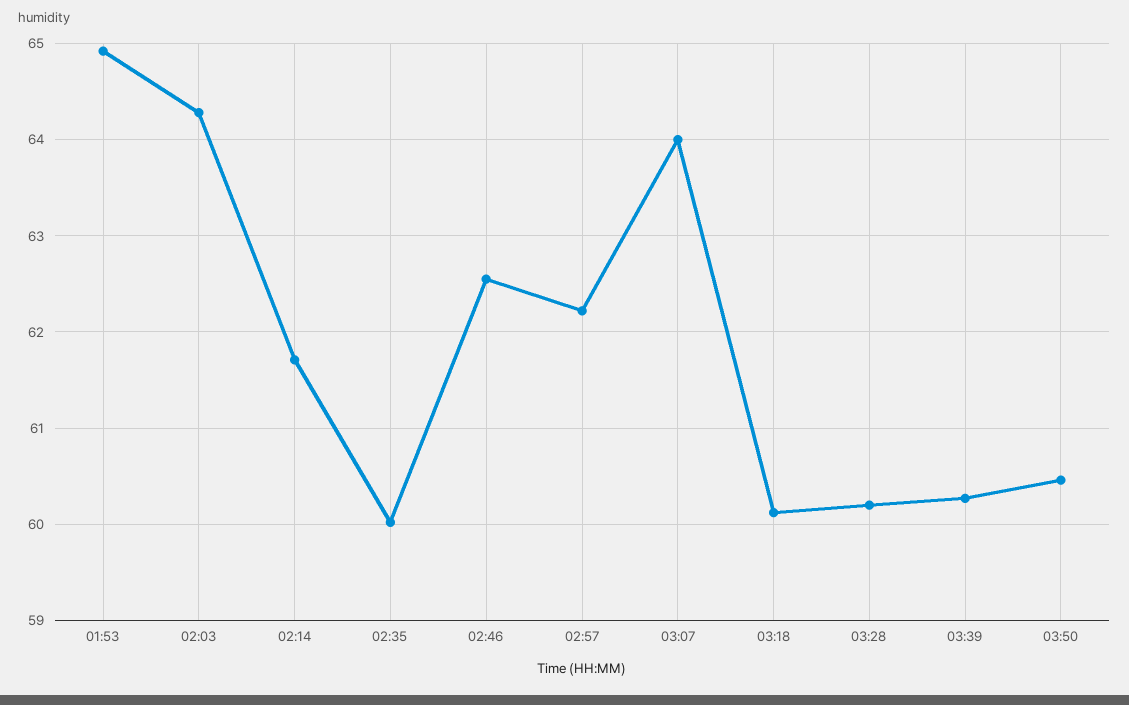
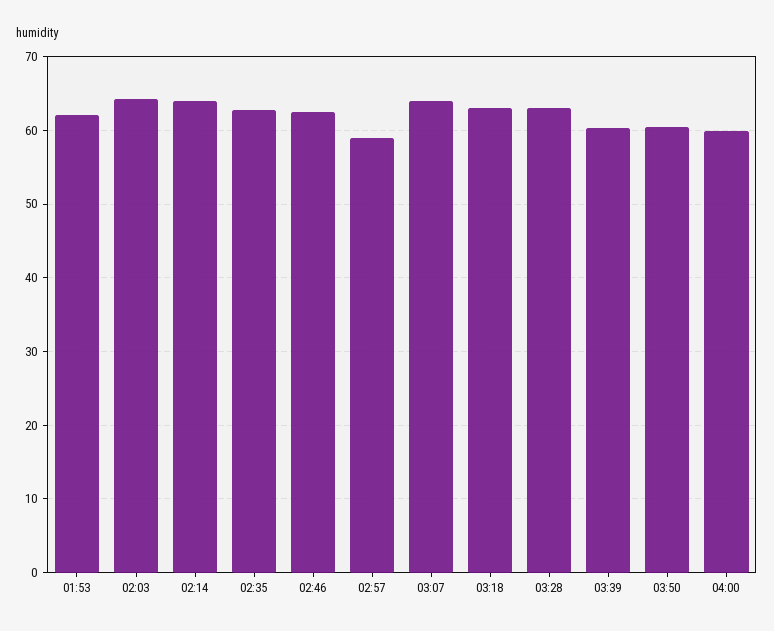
01:53: 64.9 -> 62
02:14: 61.7 -> 64
02:35: 60 -> 63
02:57: 62.2 -> 59
03:18: 60.1 -> 63
03:28: 60.2 -> 63
04:00: none -> 60

